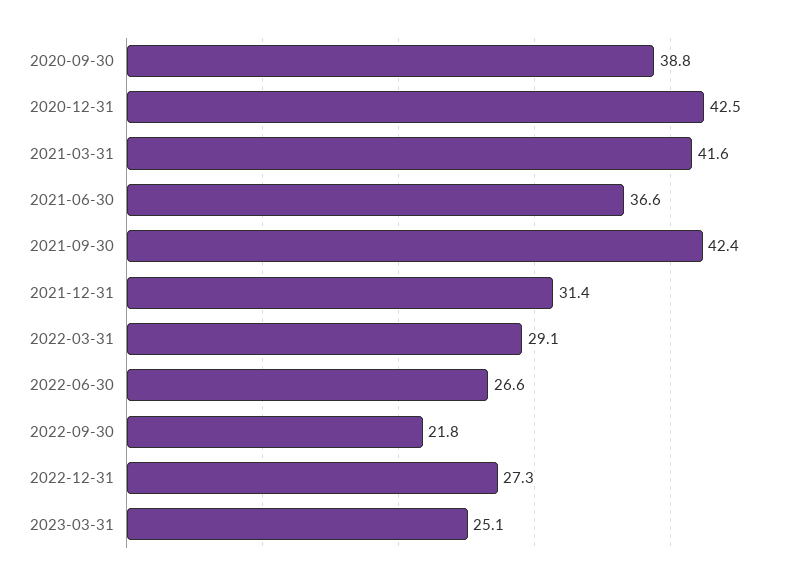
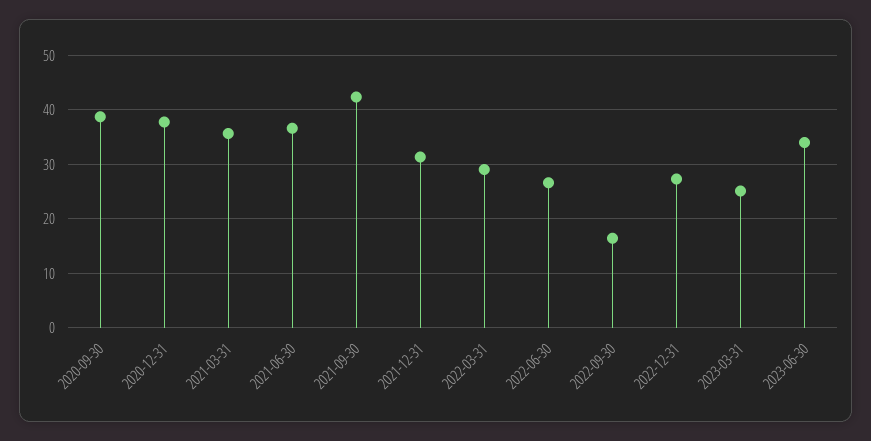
2020-12-31: 42.5 -> 38
2021-03-31: 41.6 -> 36
2022-09-30: 21.8 -> 16
2023-06-30: none -> 34

